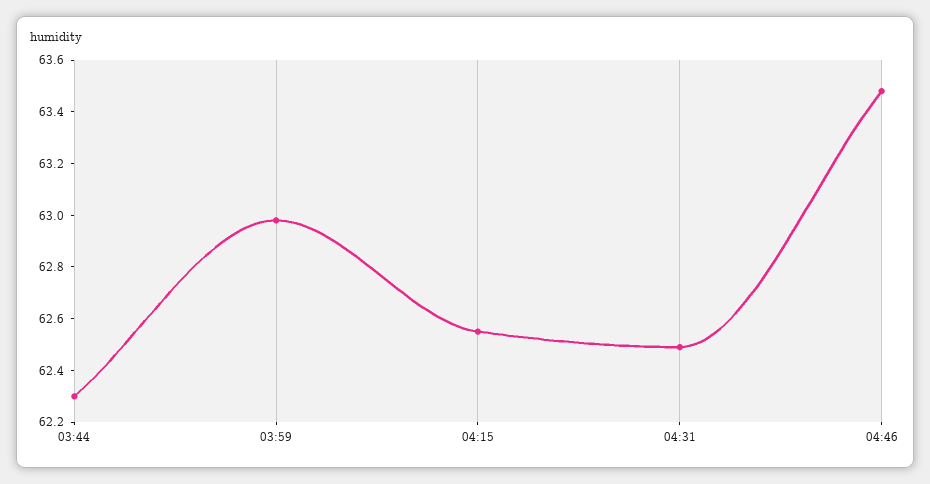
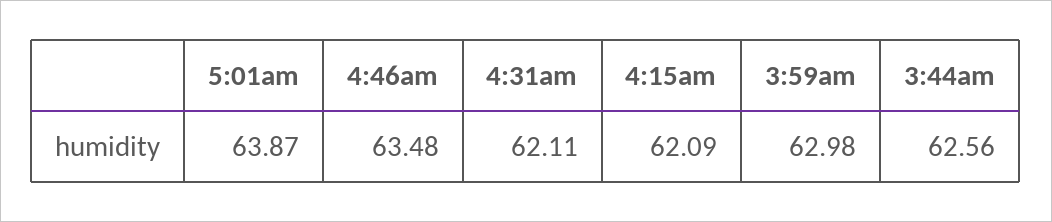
03:44: 62.3 -> 62.56
04:15: 62.55 -> 62.09
04:31: 62.5 -> 62.11
5:01am: none -> 63.87

